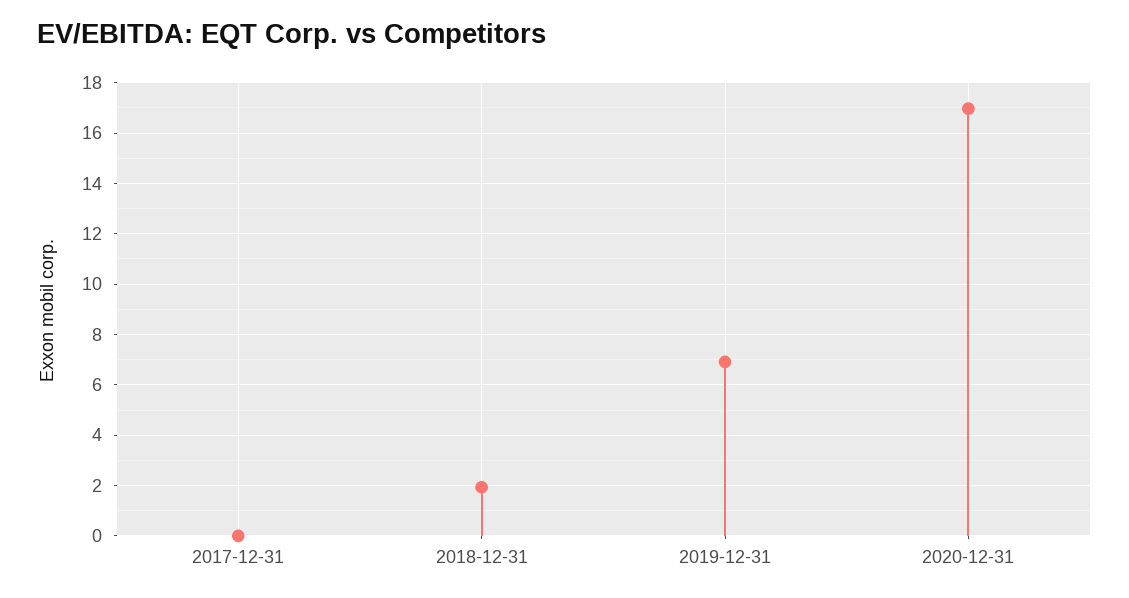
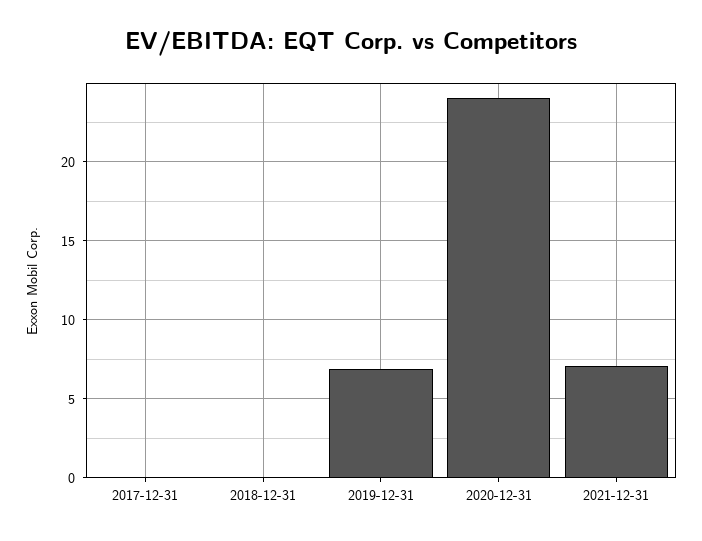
2018-12-31: 2 -> 0
2020-12-31: 17 -> 24
2021-12-31: none -> 7

